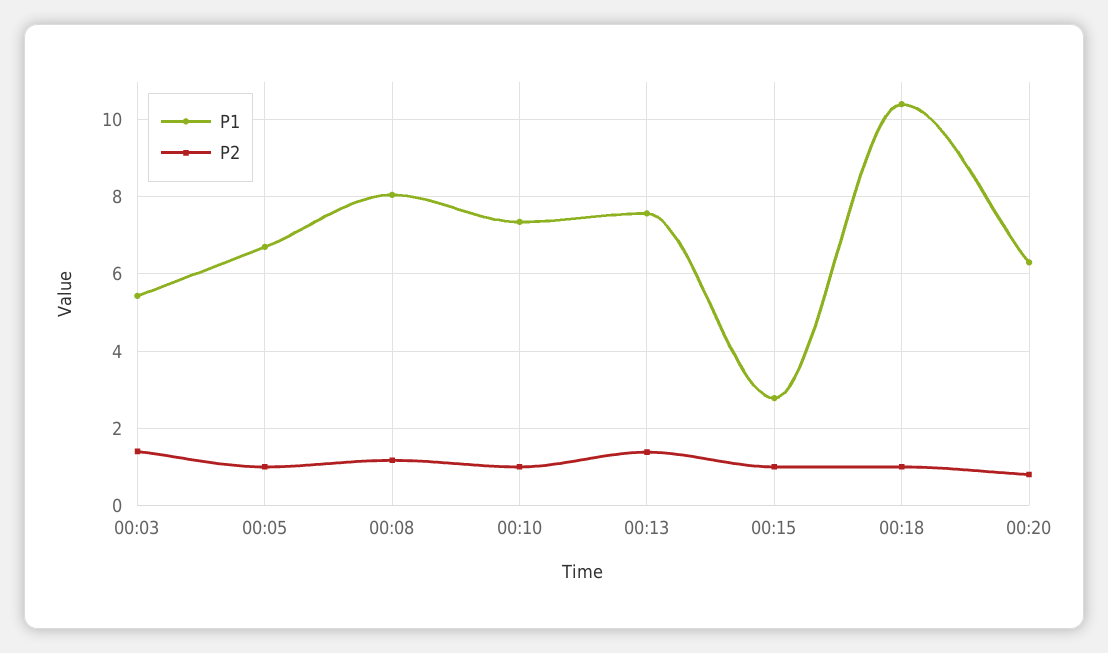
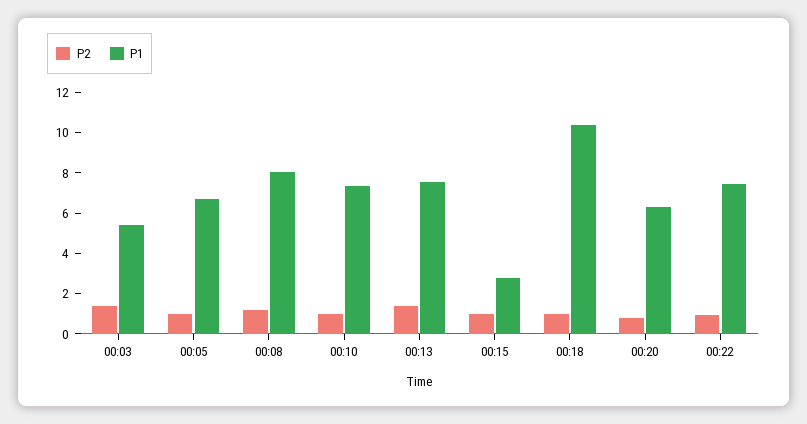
P2, 00:22: none -> 1
P1, 00:22: none -> 7.5

